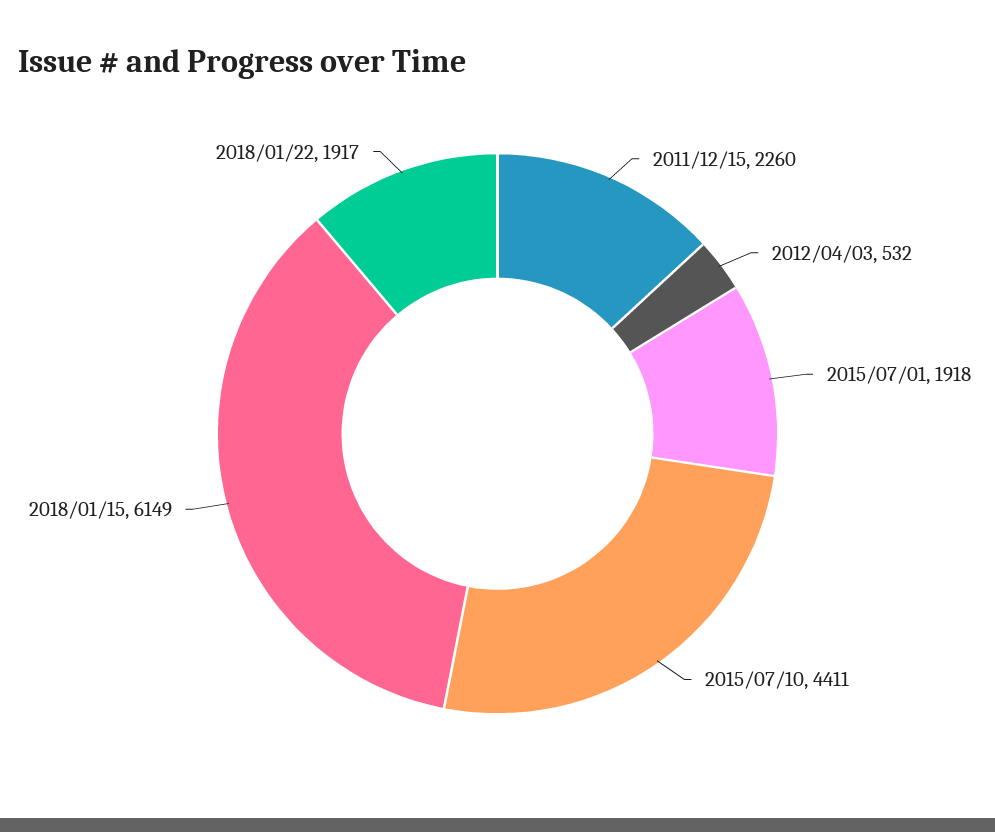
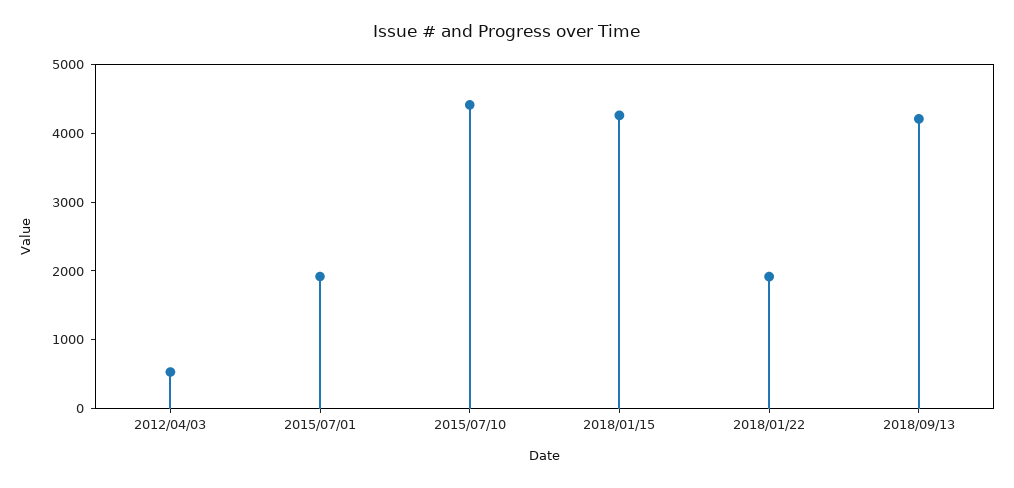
2011/12/15: 2260 -> none
2018/01/15: 6149 -> 4200
2018/09/13: none -> 4200

